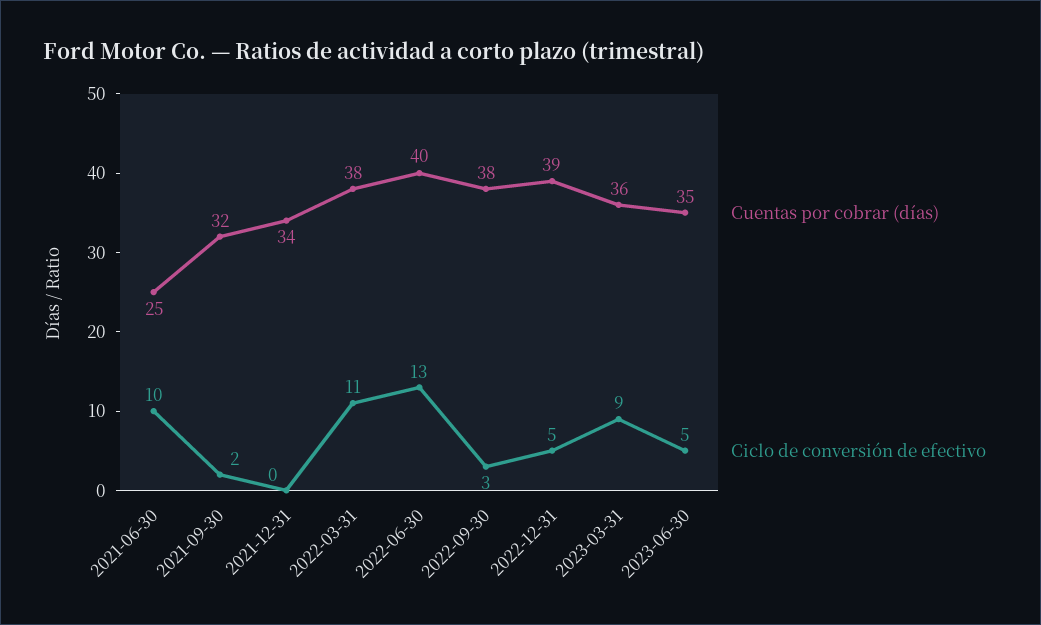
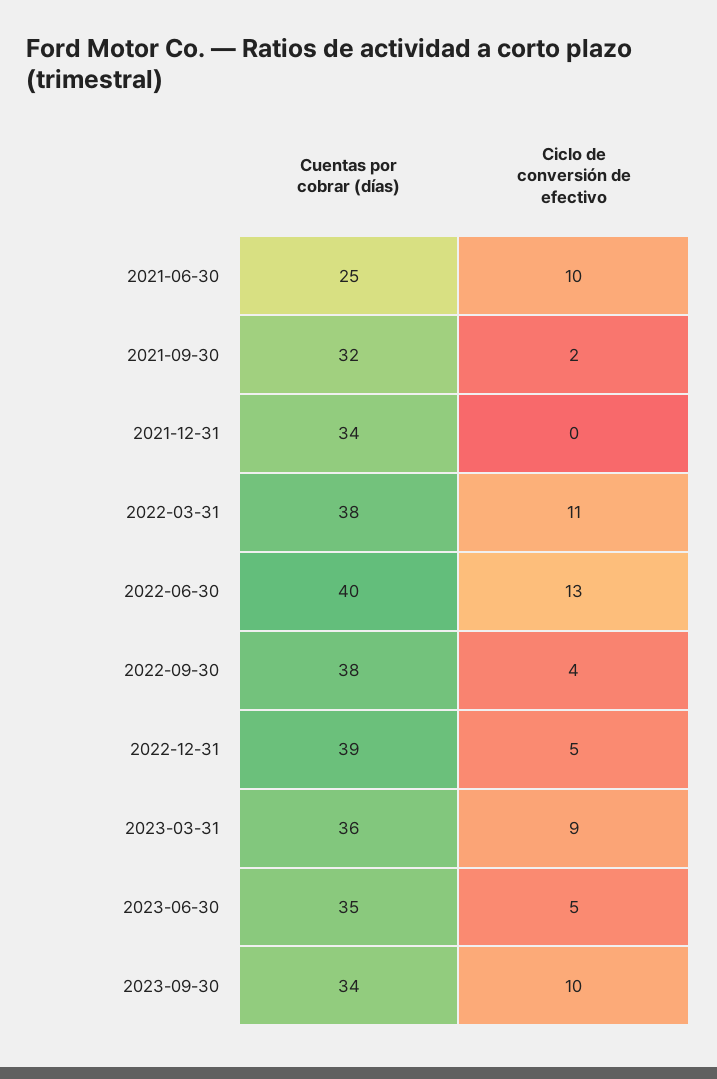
Ciclo de conversión de efectivo, 2022-09-30: 3 -> 4
Cuentas por cobrar (días), 2023-09-30: none -> 34
Ciclo de conversión de efectivo, 2023-09-30: none -> 10

